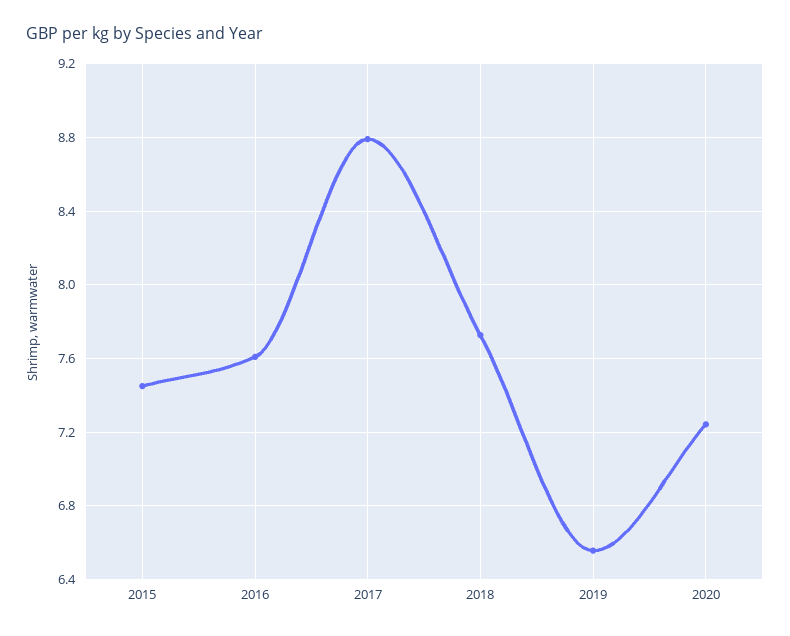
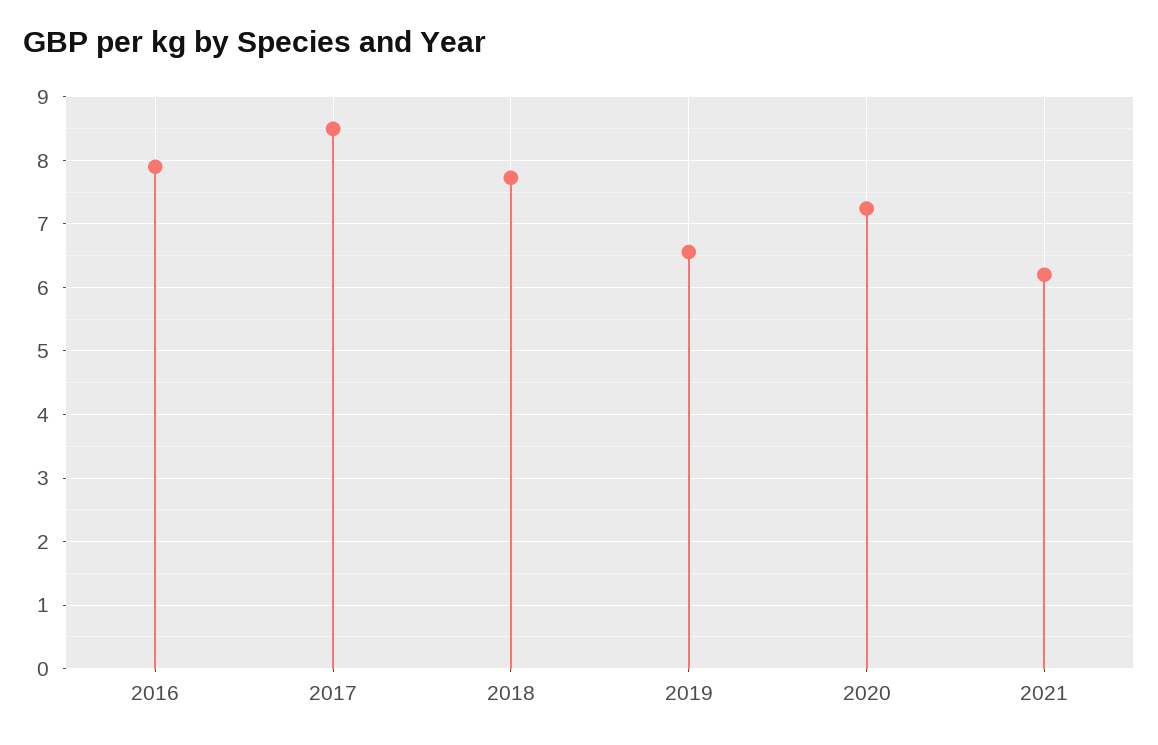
2015: 7.45 -> none
2016: 7.6 -> 7.9
2017: 8.8 -> 8.5
2021: none -> 6.2

